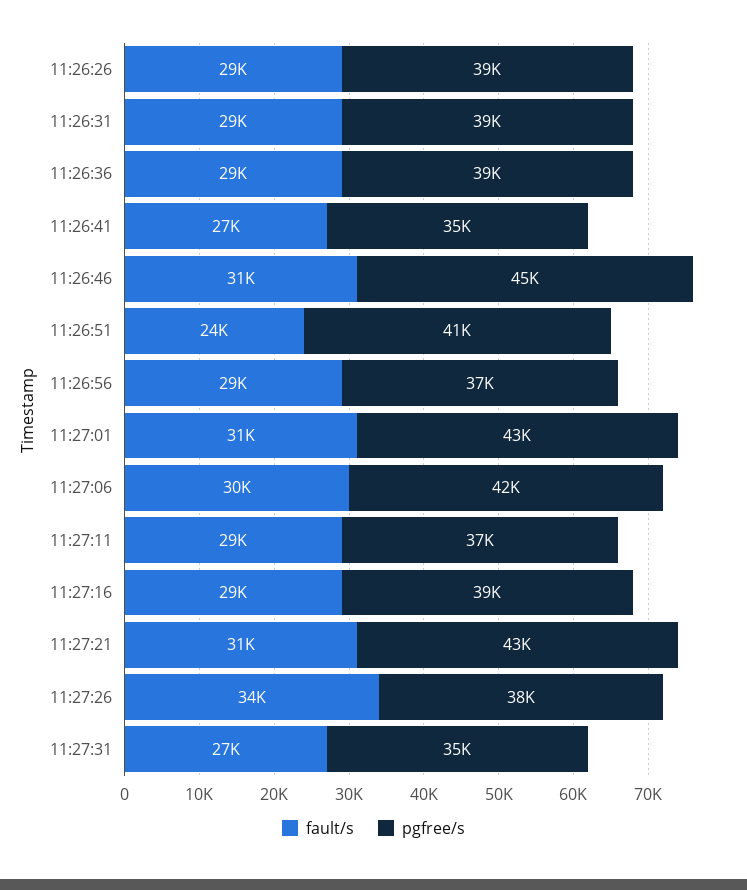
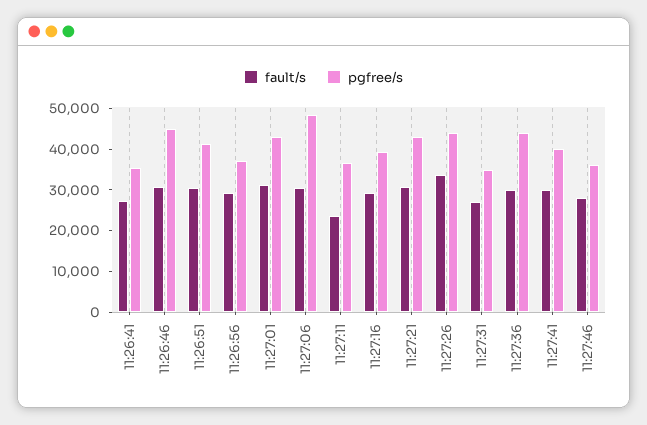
fault/s, 11:26:26: 29000 -> none
pgfree/s, 11:26:26: 39000 -> none
fault/s, 11:26:31: 29000 -> none
pgfree/s, 11:26:31: 39000 -> none
fault/s, 11:26:36: 29000 -> none
pgfree/s, 11:26:36: 39000 -> none
fault/s, 11:26:51: 24000 -> 30000
pgfree/s, 11:27:06: 42000 -> 48000
fault/s, 11:27:11: 29000 -> 24000
pgfree/s, 11:27:26: 38000 -> 44000
fault/s, 11:27:36: none -> 30000
pgfree/s, 11:27:36: none -> 44000
fault/s, 11:27:41: none -> 30000
pgfree/s, 11:27:41: none -> 40000
fault/s, 11:27:46: none -> 28000
pgfree/s, 11:27:46: none -> 36000

